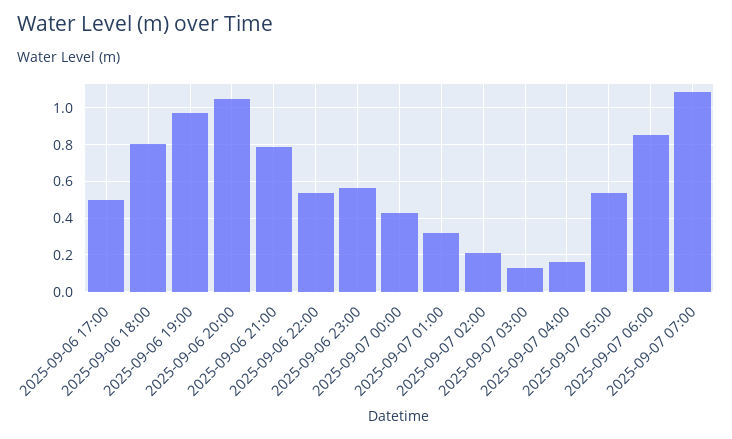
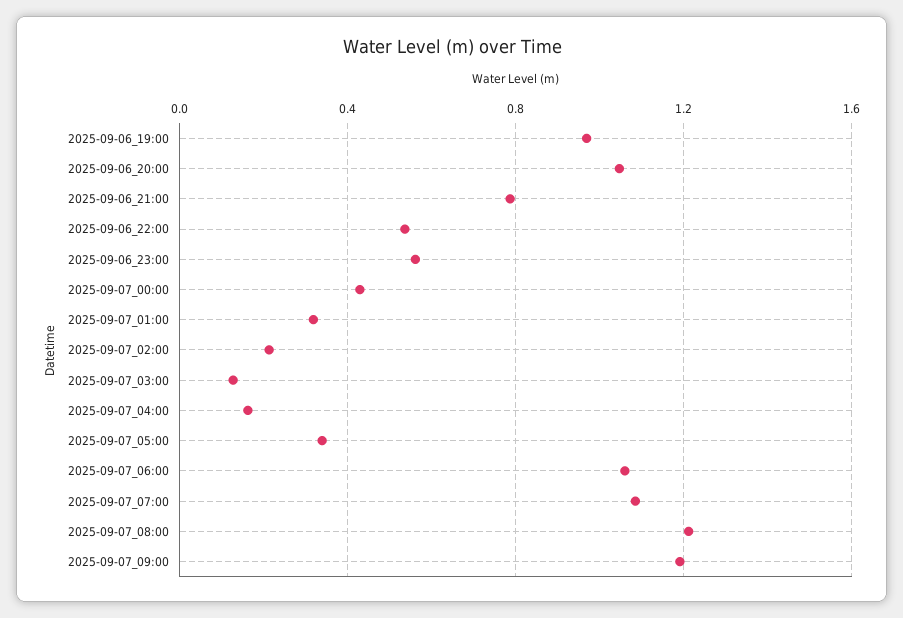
2025-09-06 17:00: 0.5 -> none
2025-09-06 18:00: 0.8 -> none
2025-09-07 05:00: 0.55 -> 0.35
2025-09-07 06:00: 0.85 -> 1.05
2025-09-07_08:00: none -> 1.2
2025-09-07_09:00: none -> 1.2

